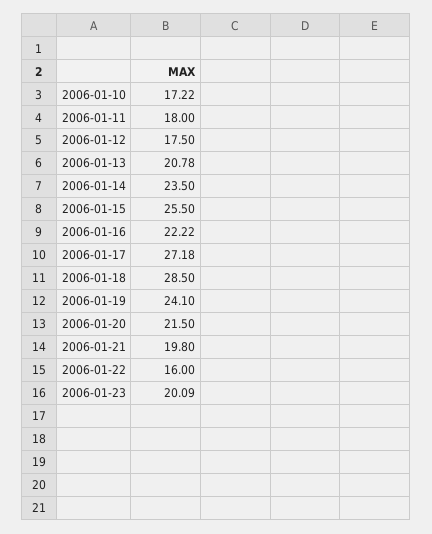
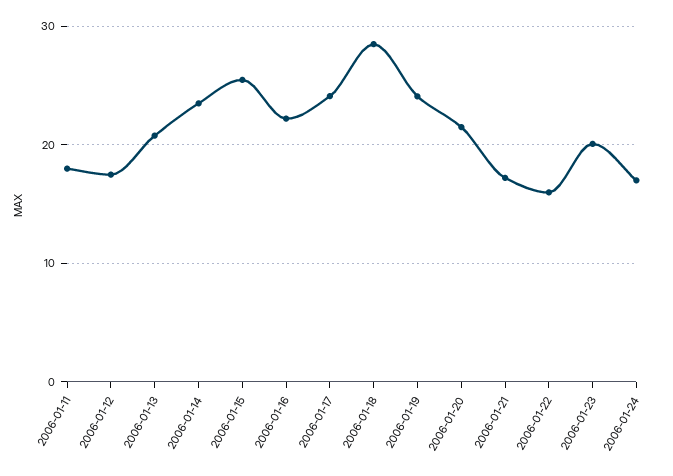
2006-01-10: 17.22 -> none
2006-01-17: 27.18 -> 24
2006-01-21: 19.8 -> 17
2006-01-24: none -> 17

